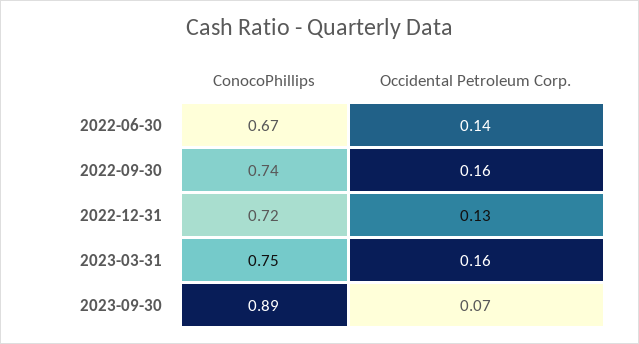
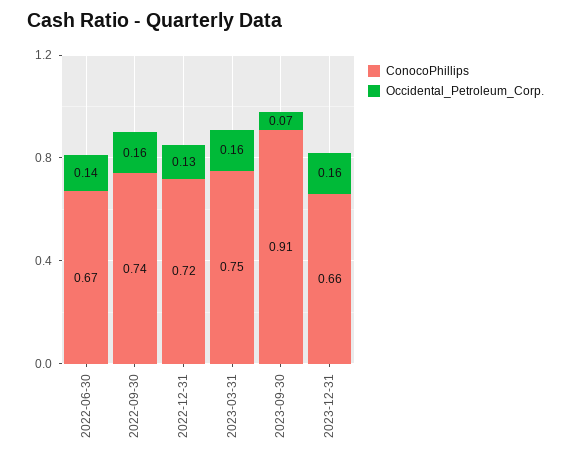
ConocoPhillips, 2023-09-30: 0.89 -> 0.91
ConocoPhillips, 2023-12-31: none -> 0.66
Occidental Petroleum Corp., 2023-12-31: none -> 0.16

